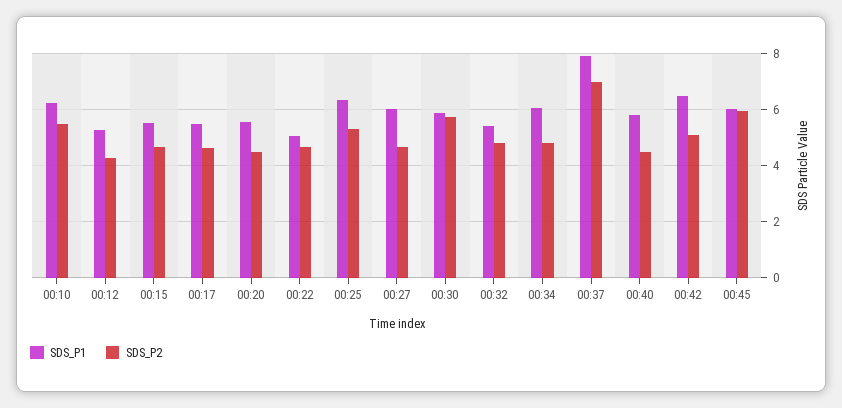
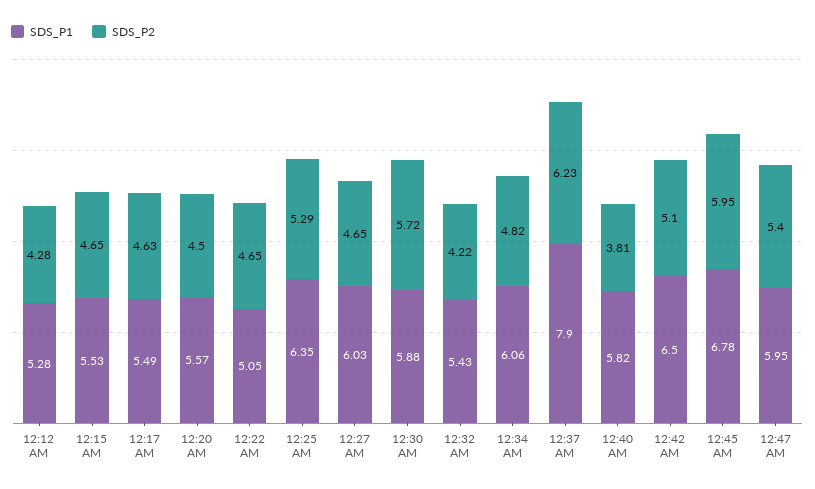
SDS_P1, 00:10: 6.25 -> none
SDS_P2, 00:10: 5.5 -> none
SDS_P2, 00:32: 4.75 -> 4.22
SDS_P2, 00:37: 7 -> 6.23
SDS_P2, 00:40: 4.5 -> 3.81
SDS_P1, 00:45: 6 -> 6.78
SDS_P1, 12:47 AM: none -> 5.95
SDS_P2, 12:47 AM: none -> 5.4

